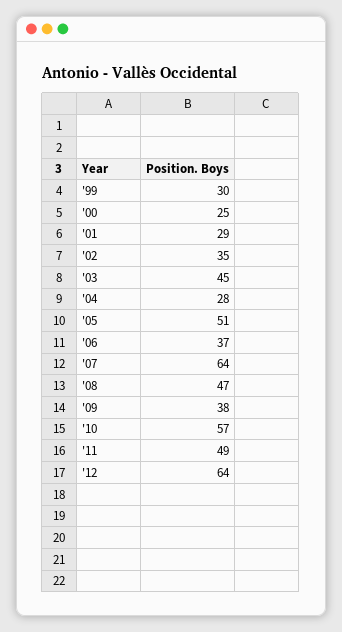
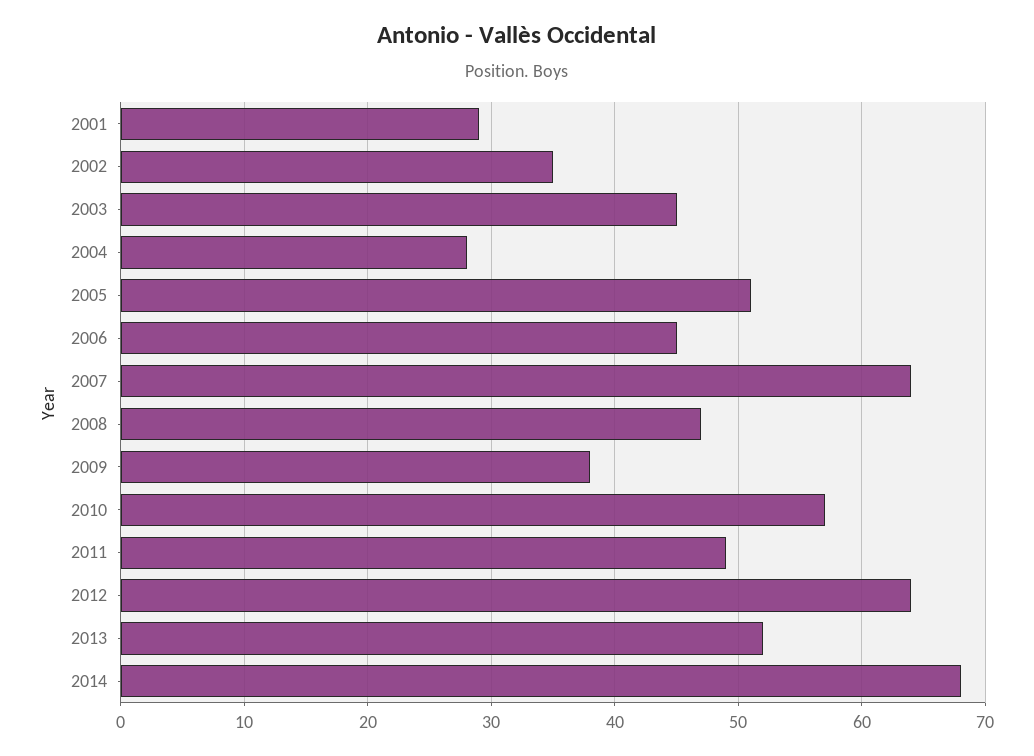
'99: 30 -> none
'00: 25 -> none
'06: 37 -> 45
2013: none -> 52
2014: none -> 68

